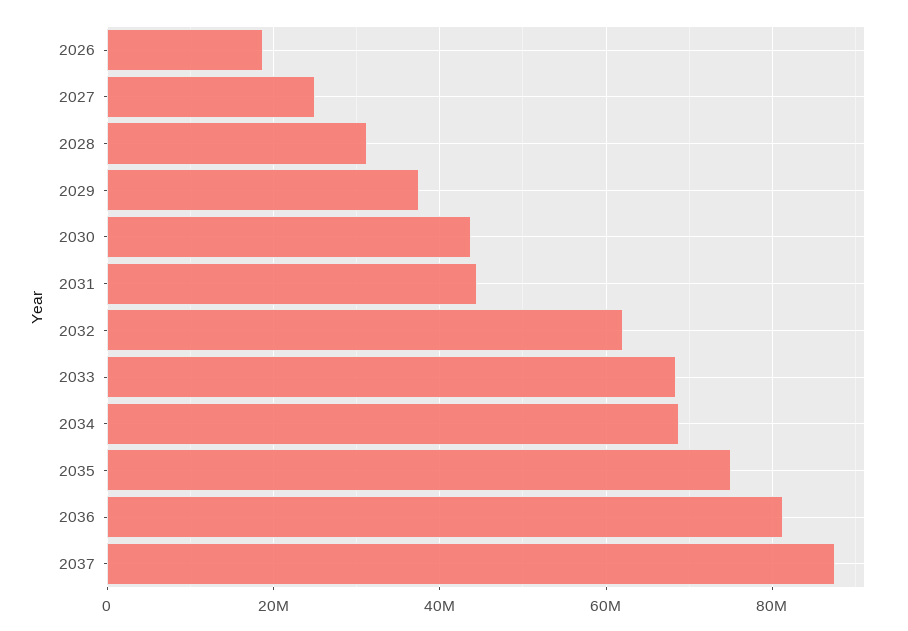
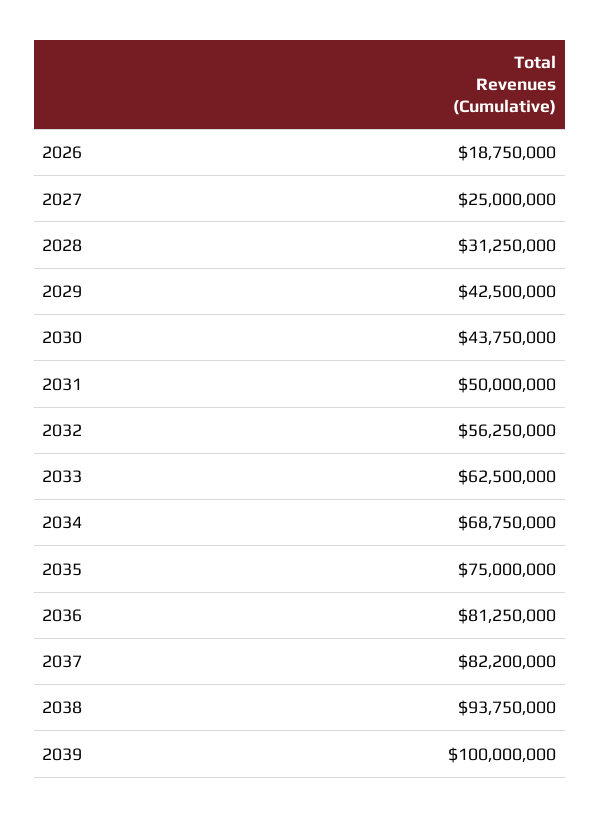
2029: 38000000 -> 42500000
2031: 44000000 -> 50000000
2032: 62000000 -> 56250000
2033: 68000000 -> 62500000
2037: 88000000 -> 82200000
2038: none -> 93750000
2039: none -> 100000000

